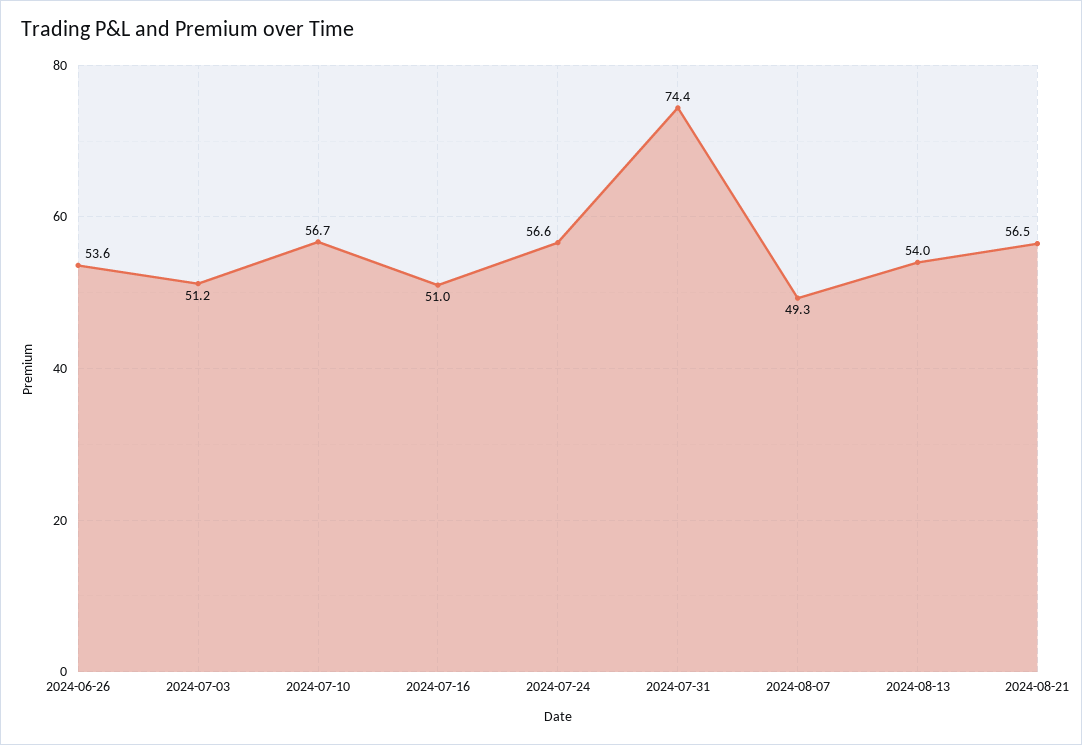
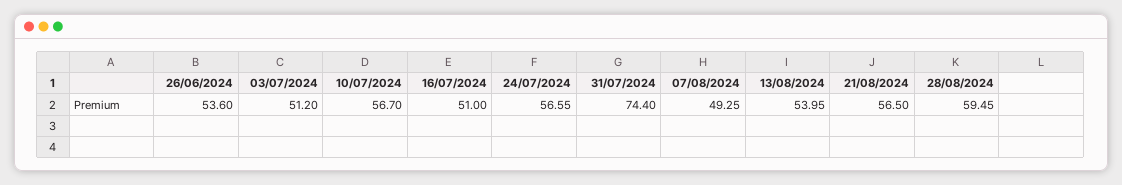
28/08/2024: none -> 59.45

